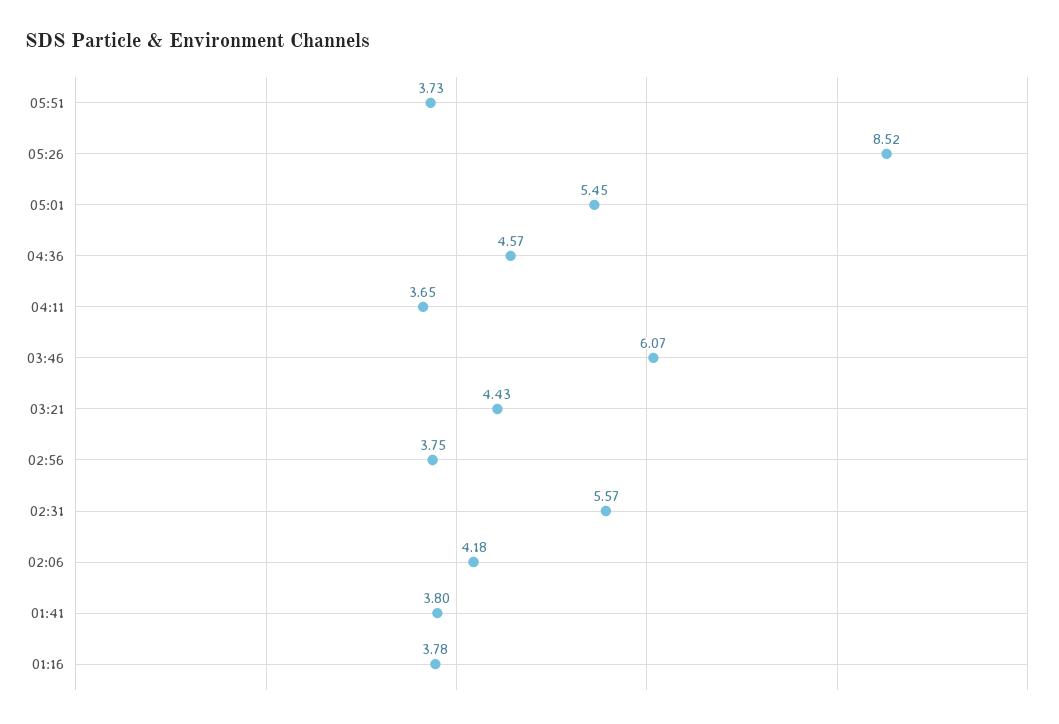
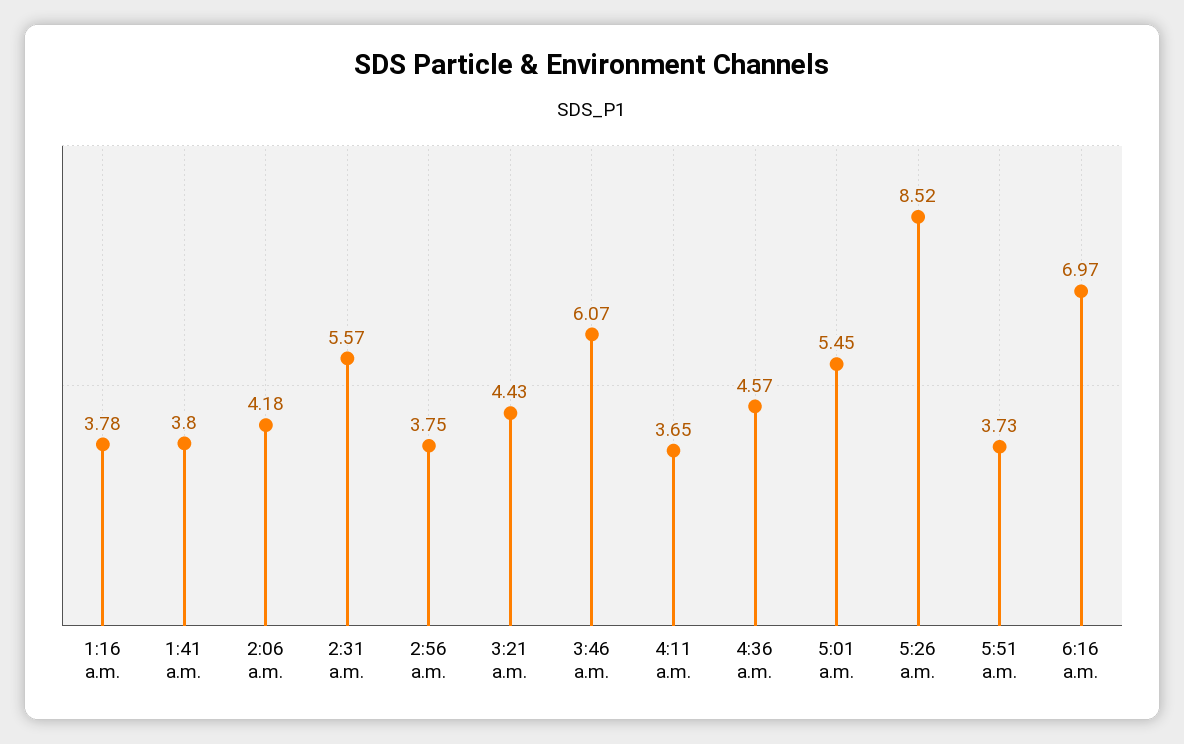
6:16 a.m.: none -> 6.97

